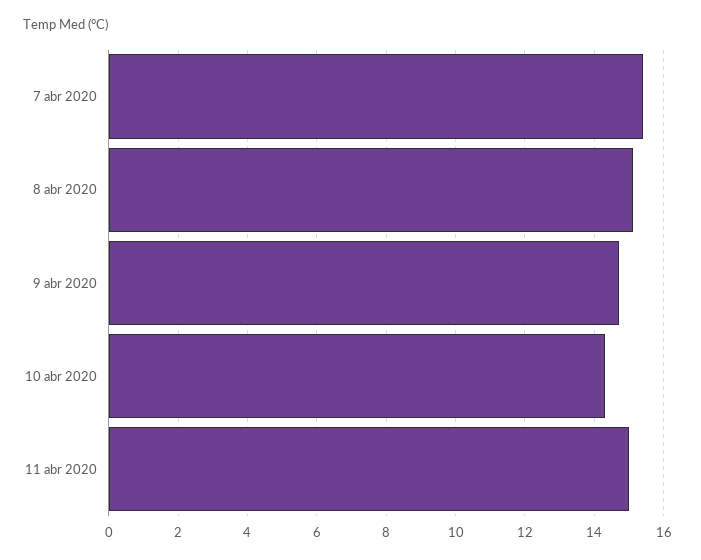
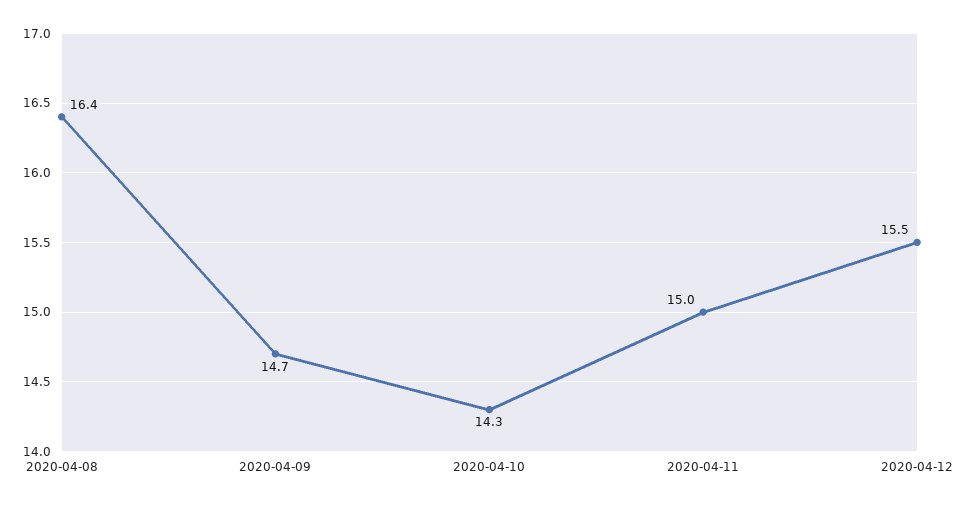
7 abr 2020: 15.5 -> none
8 abr 2020: 15 -> 16.4
2020-04-12: none -> 15.5

